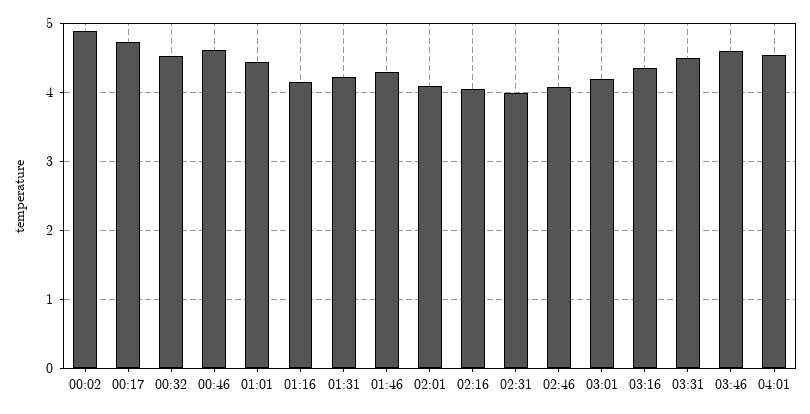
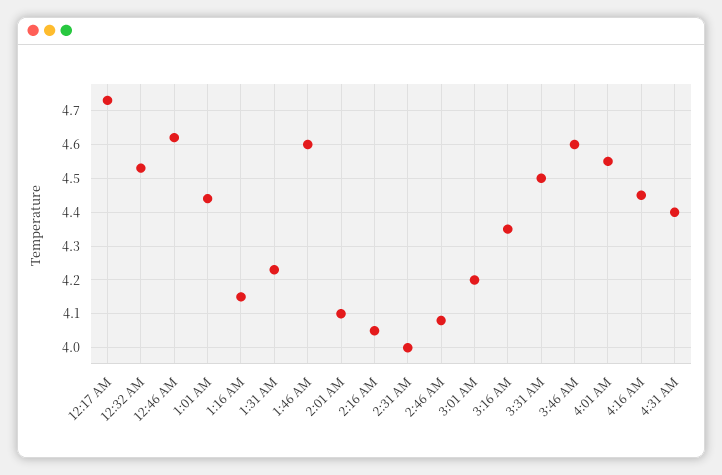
00:02: 4.9 -> none
01:46: 4.3 -> 4.6
4:16 AM: none -> 4.45
4:31 AM: none -> 4.4

